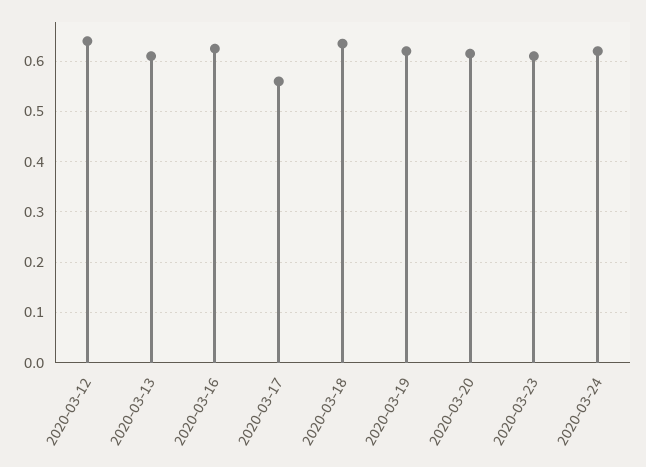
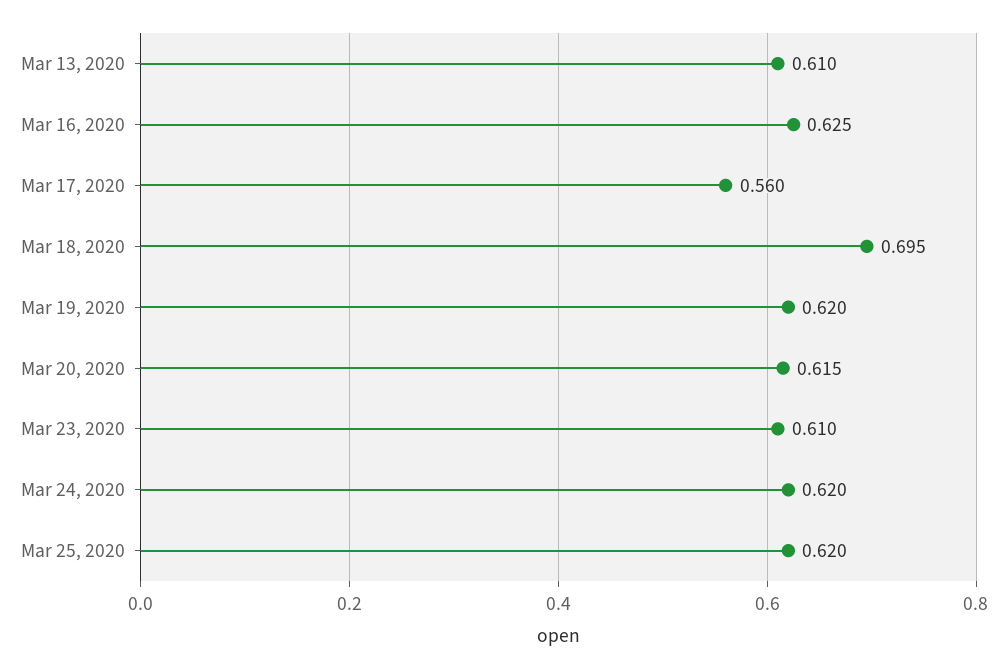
2020-03-12: 0.64 -> none
2020-03-18: 0.64 -> 0.695
Mar 25, 2020: none -> 0.62

